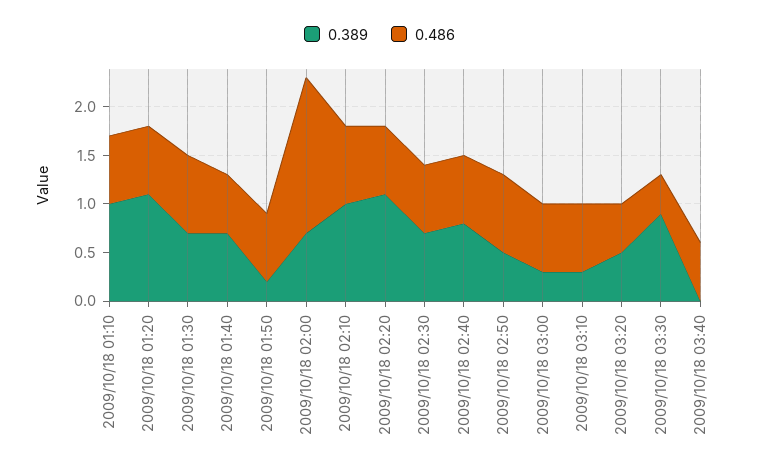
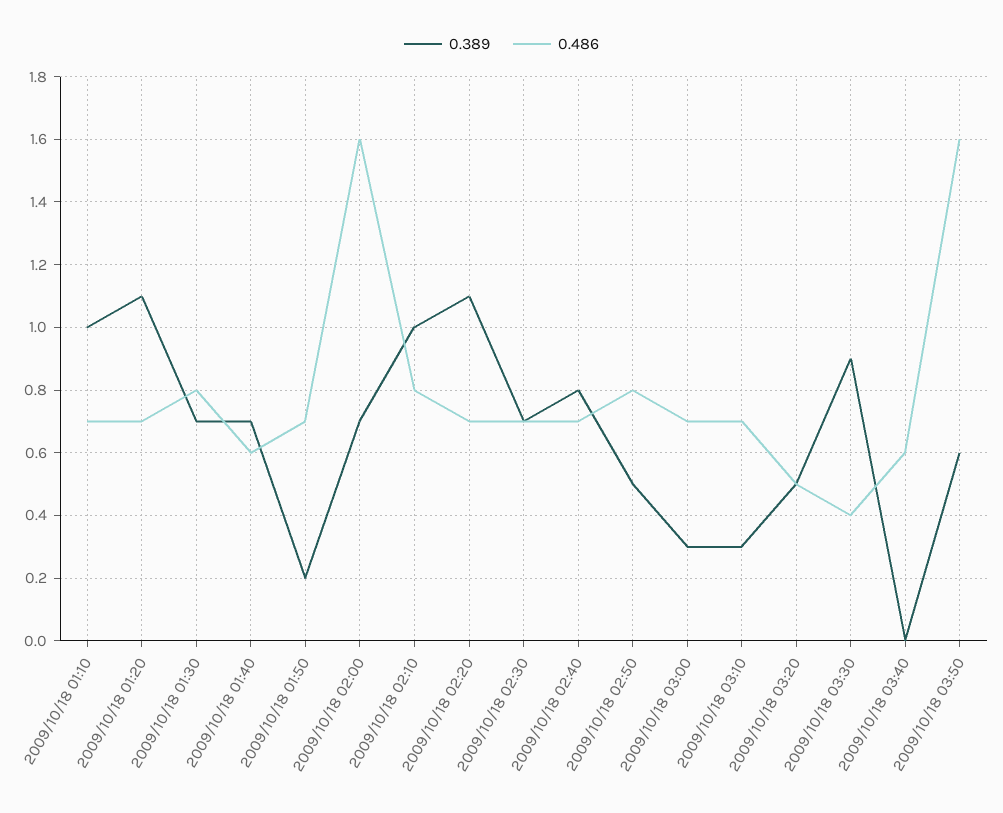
0.389, 2009/10/18 03:50: none -> 0.6
0.486, 2009/10/18 03:50: none -> 1.6

